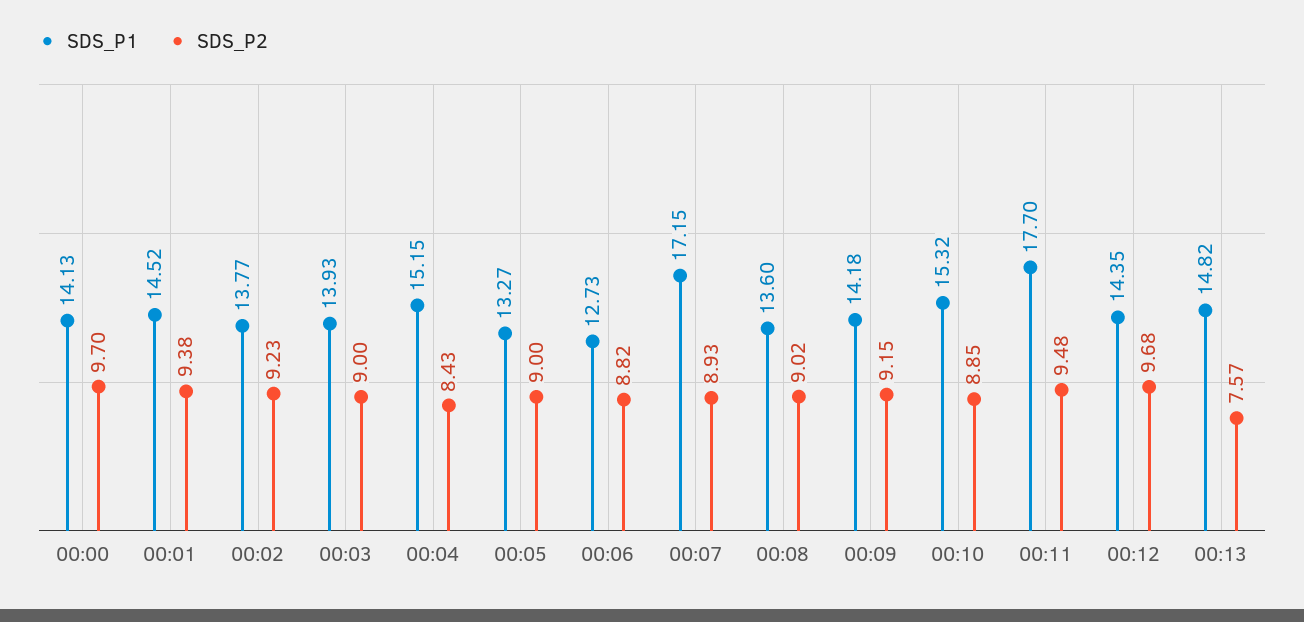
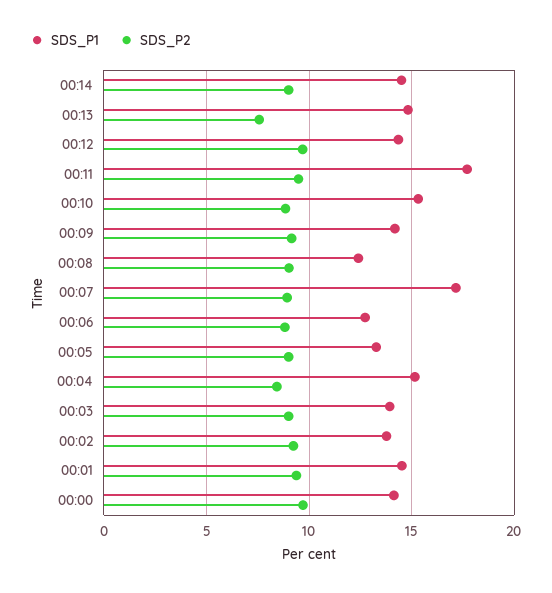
SDS_P1, 00:08: 13.6 -> 12.5
SDS_P1, 00:14: none -> 14.5
SDS_P2, 00:14: none -> 9

